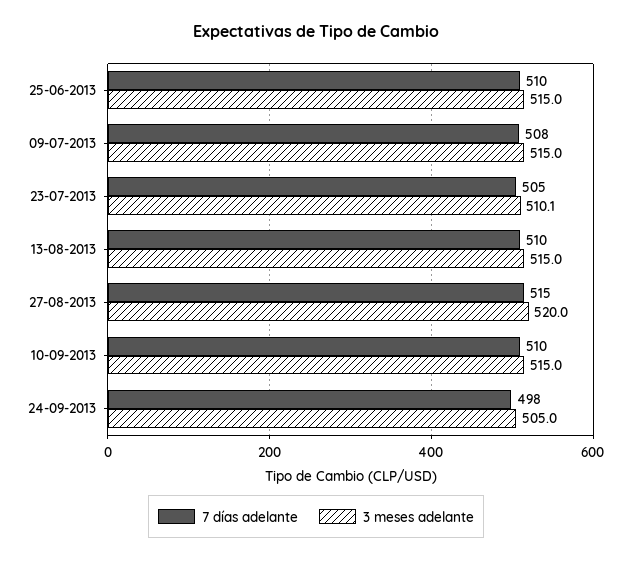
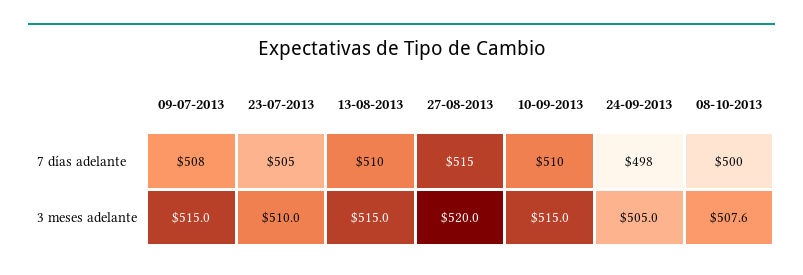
7 días adelante, 25-06-2013: 510 -> none
3 meses adelante, 25-06-2013: 515 -> none
3 meses adelante, 23-07-2013: 510.1 -> 510
7 días adelante, 08-10-2013: none -> 500
3 meses adelante, 08-10-2013: none -> 507.6

